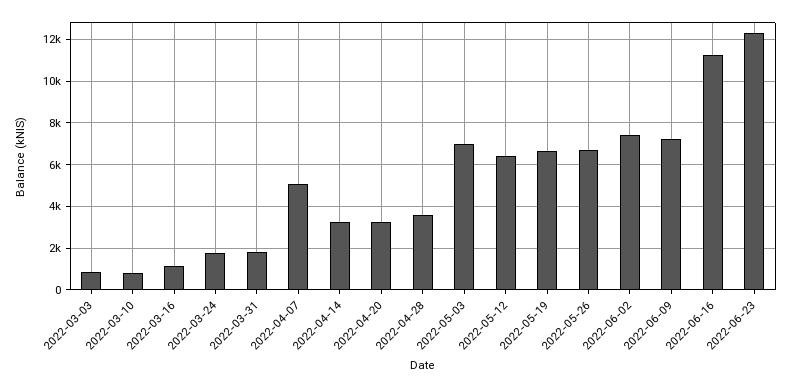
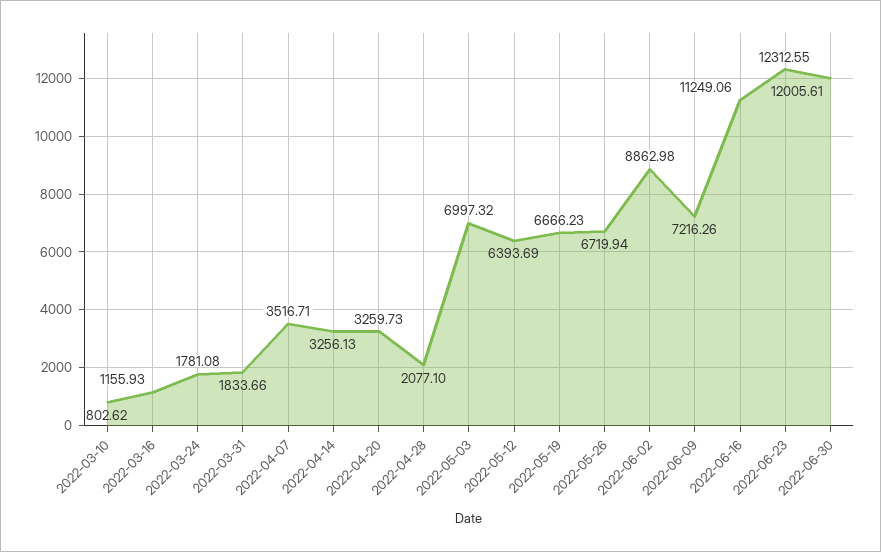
2022-03-03: 1000 -> none
2022-04-07: 5000 -> 3516.71
2022-04-28: 3500 -> 2077.1
2022-06-02: 7500 -> 8862.98
2022-06-30: none -> 12005.61

